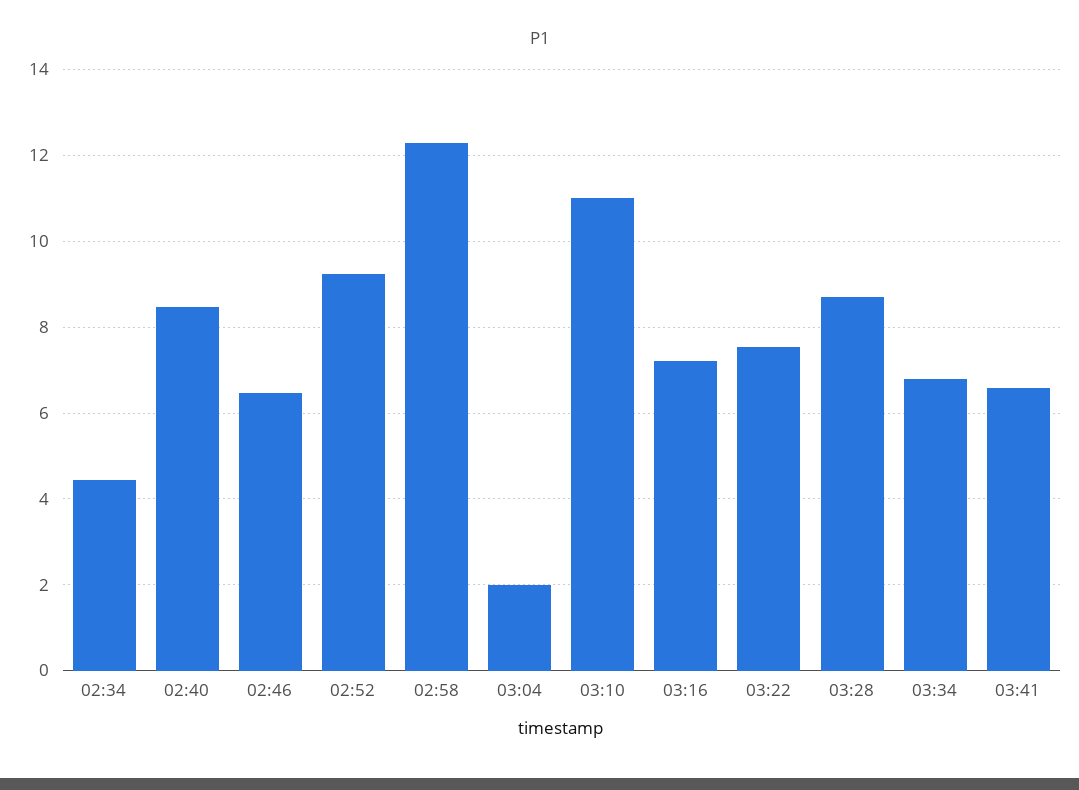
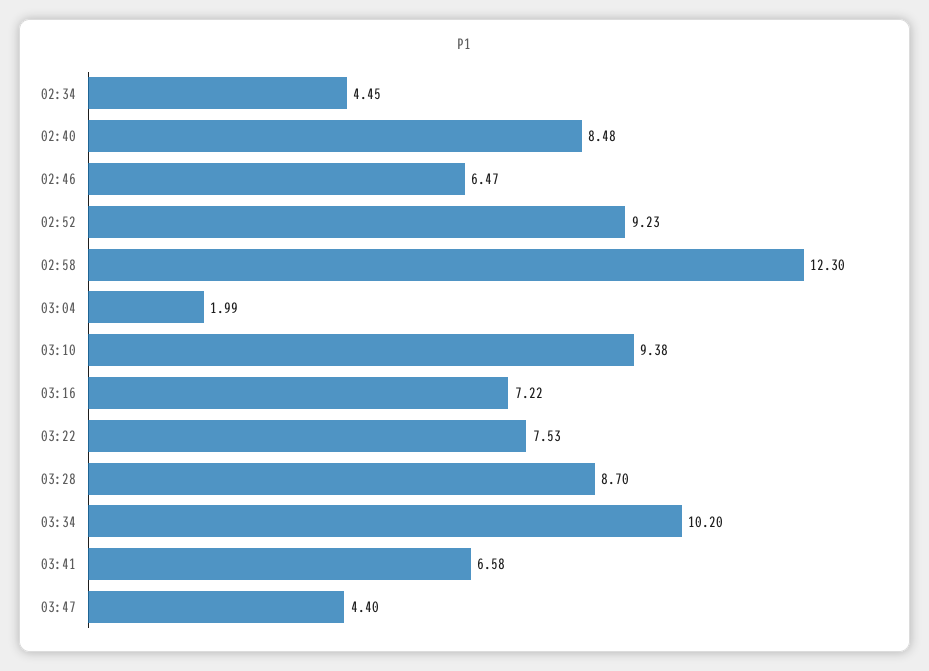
03:10: 11 -> 9.38
03:34: 6.8 -> 10.2
03:47: none -> 4.4

